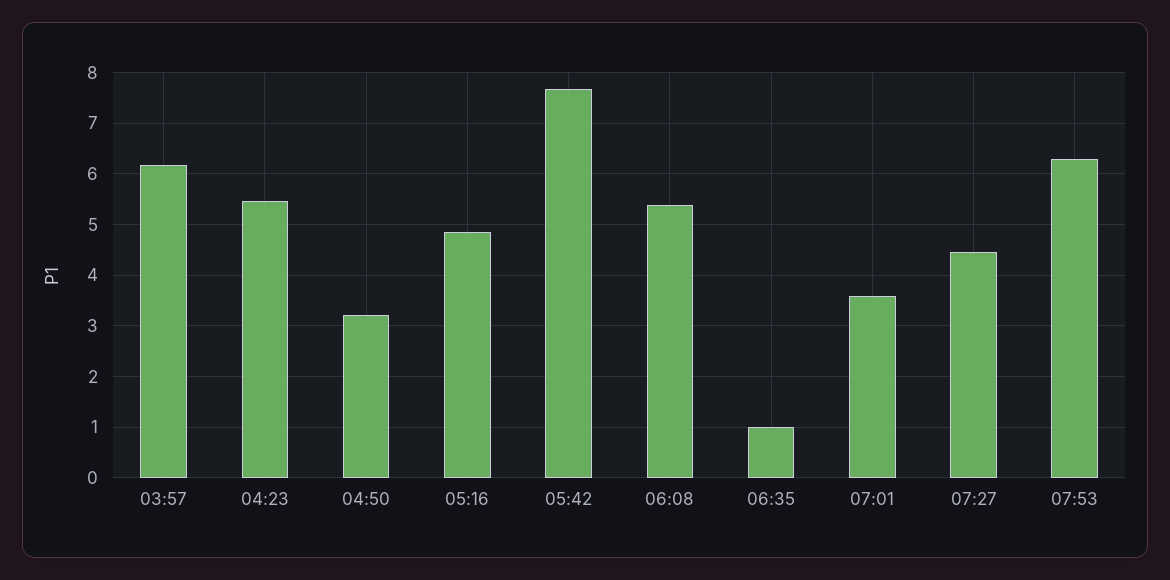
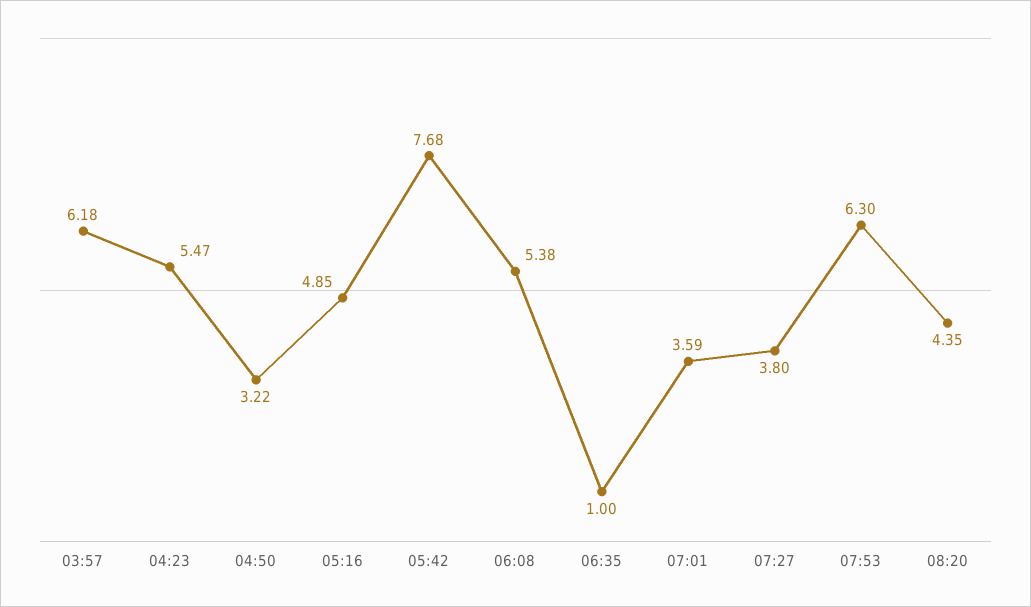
07:27: 4.4 -> 3.8
08:20: none -> 4.35

